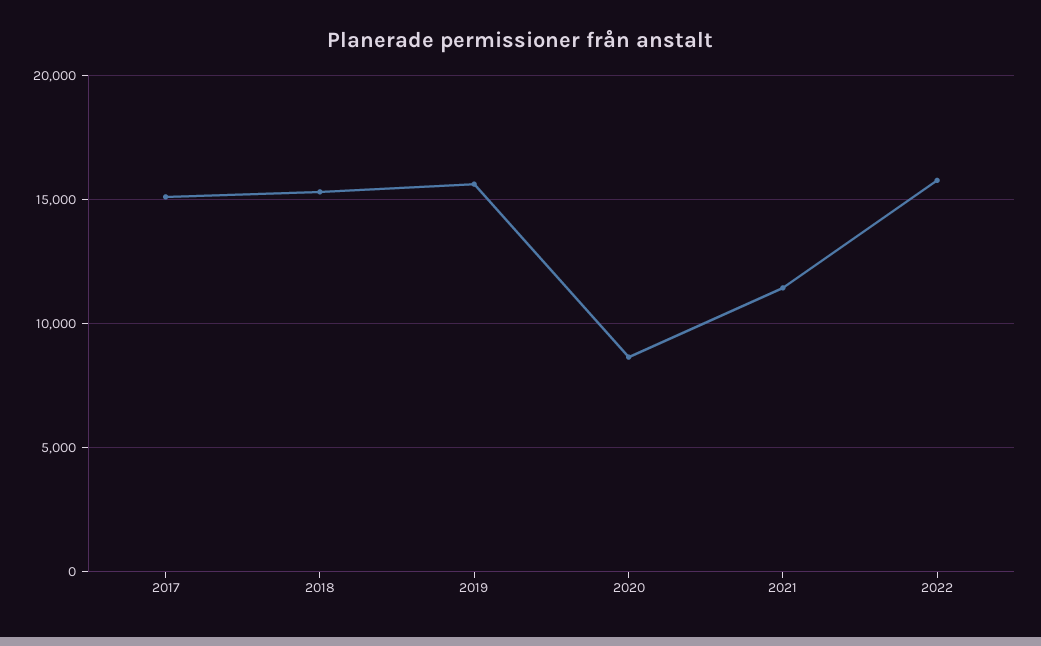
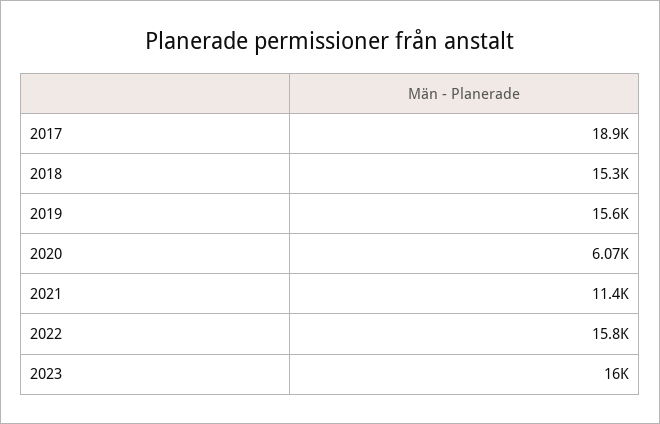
2017: 15000 -> 18900
2020: 8500 -> 6070
2023: none -> 16000

